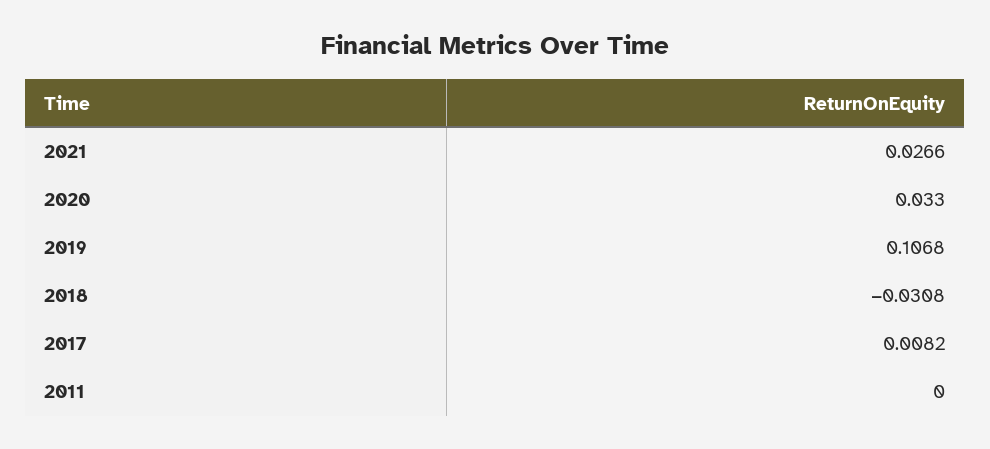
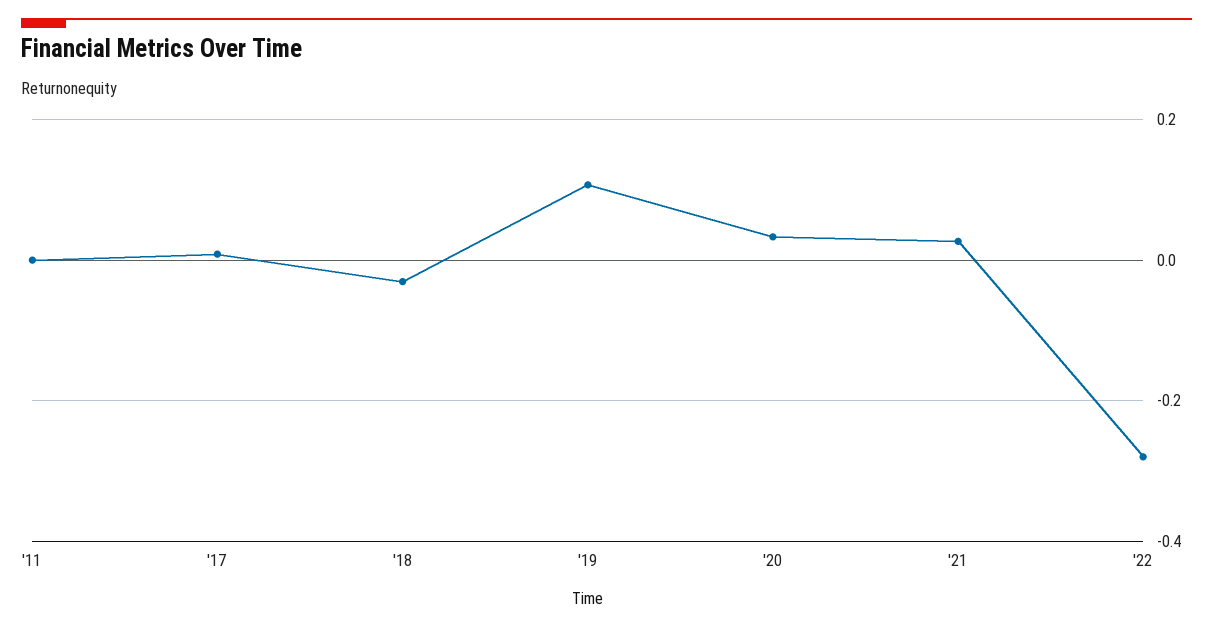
'22: none -> -0.28

